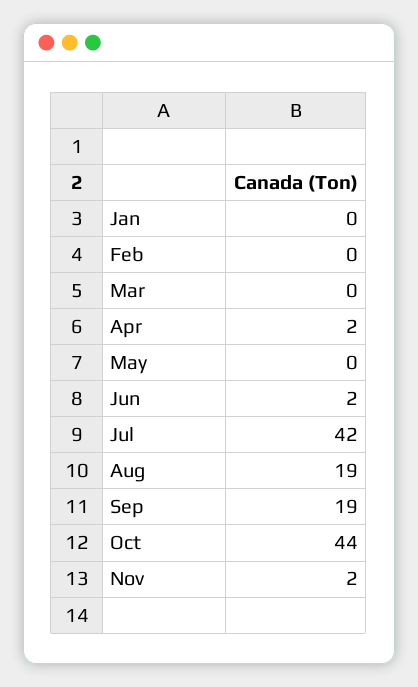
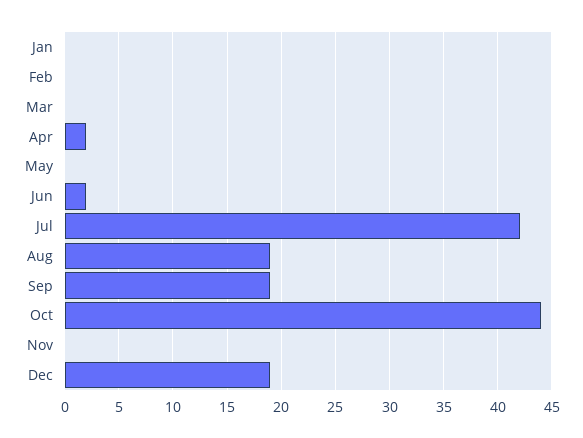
Nov: 2 -> 0
Dec: none -> 19

